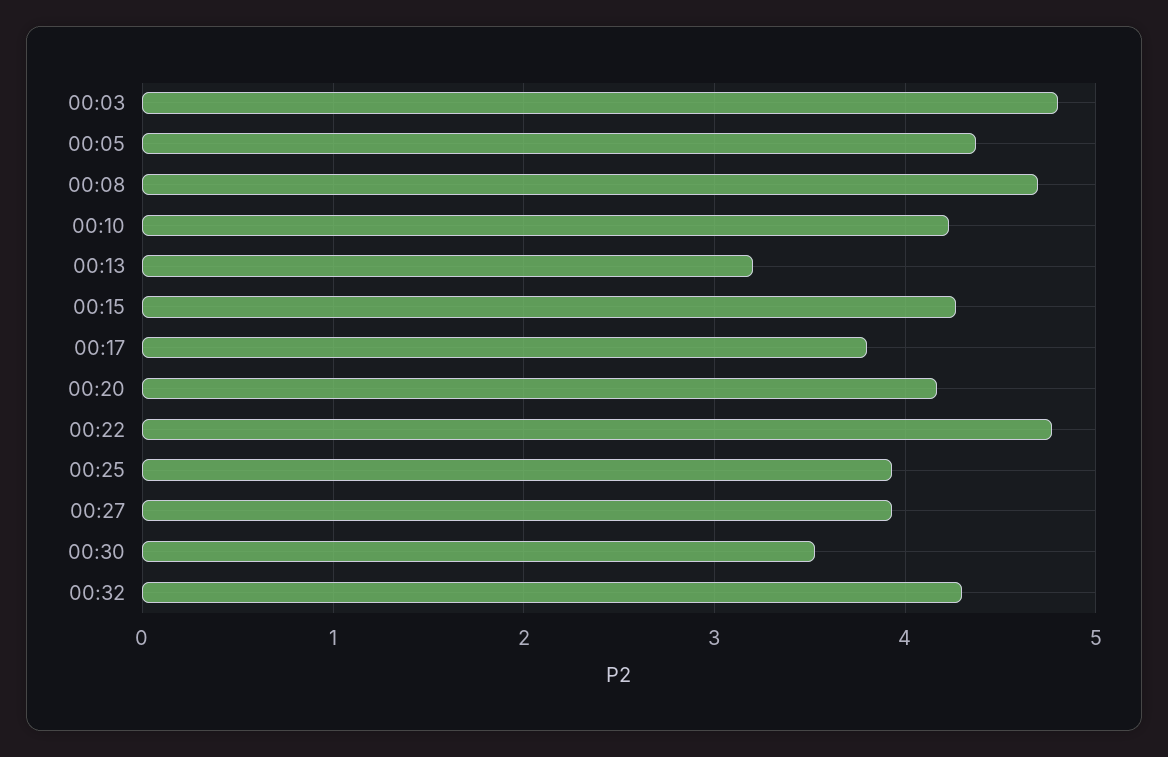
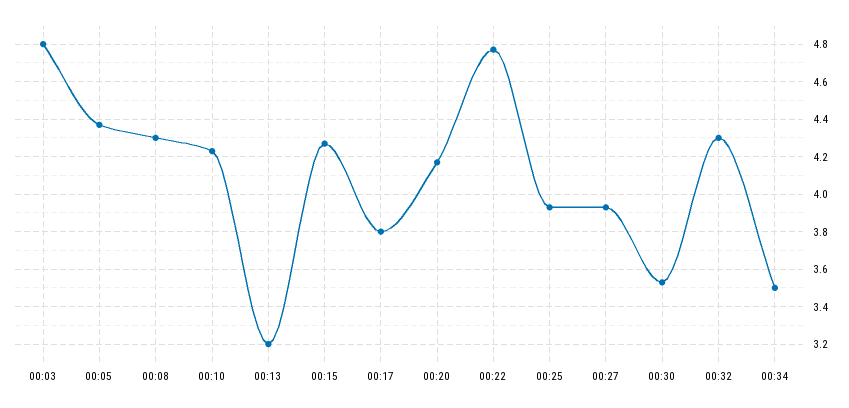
00:08: 4.7 -> 4.3
00:34: none -> 3.5

